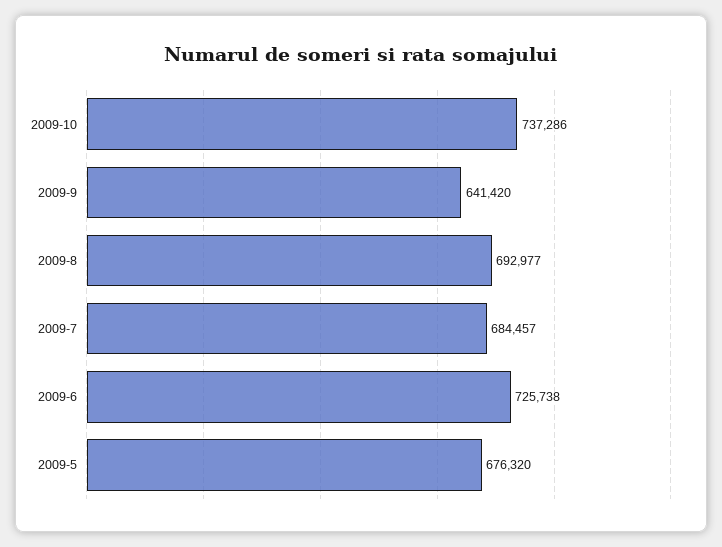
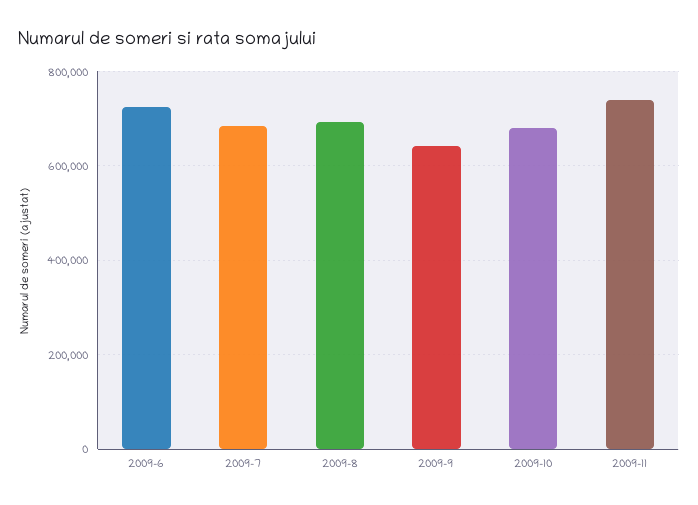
2009-10: 737286 -> 680000
2009-5: 676320 -> none
2009-11: none -> 740000

